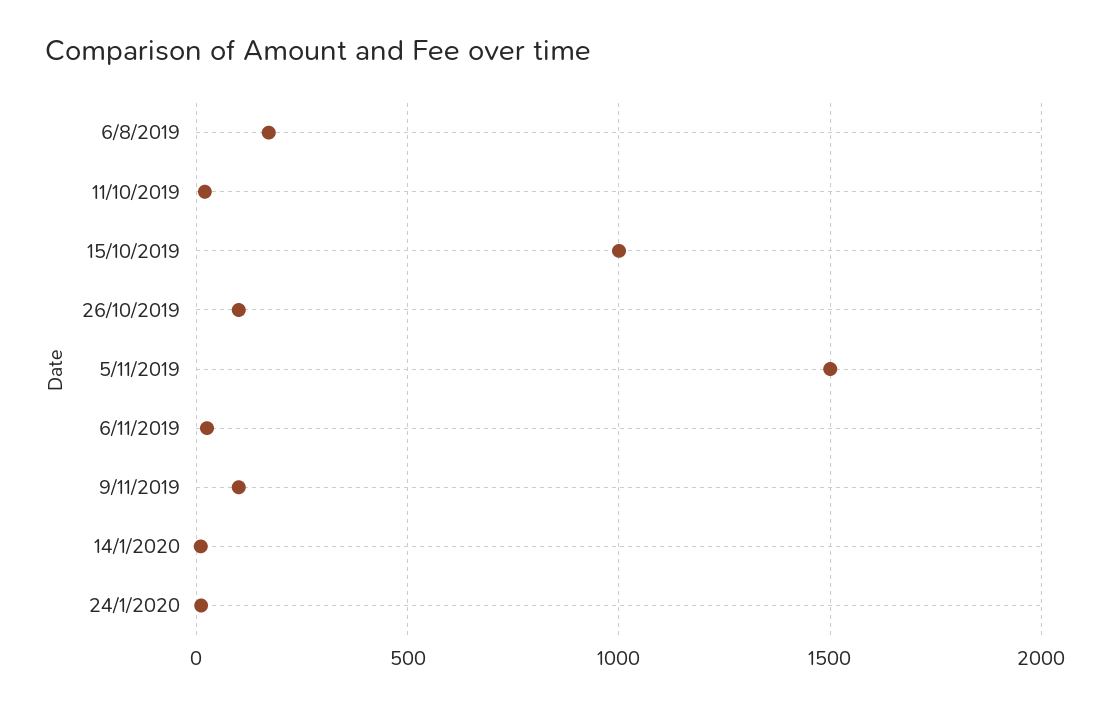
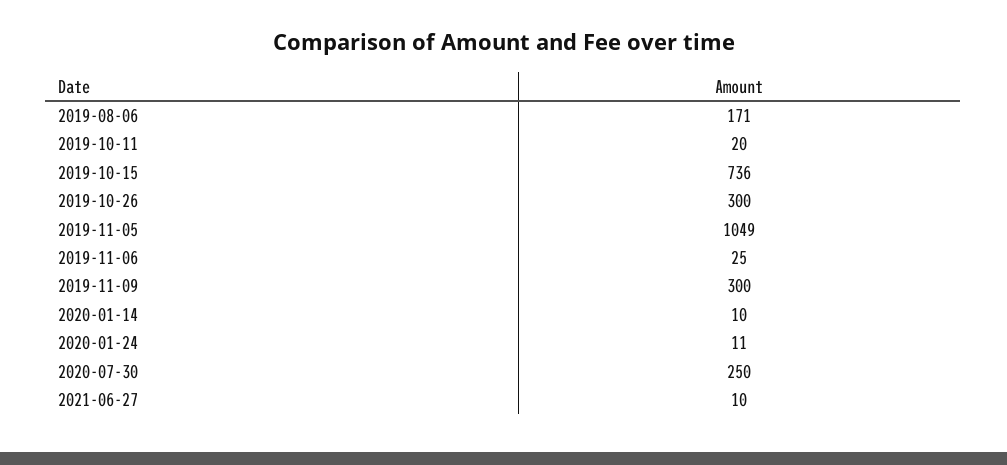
15/10/2019: 1000 -> 736
26/10/2019: 100 -> 300
5/11/2019: 1500 -> 1049
9/11/2019: 100 -> 300
2020-07-30: none -> 250
2021-06-27: none -> 10

